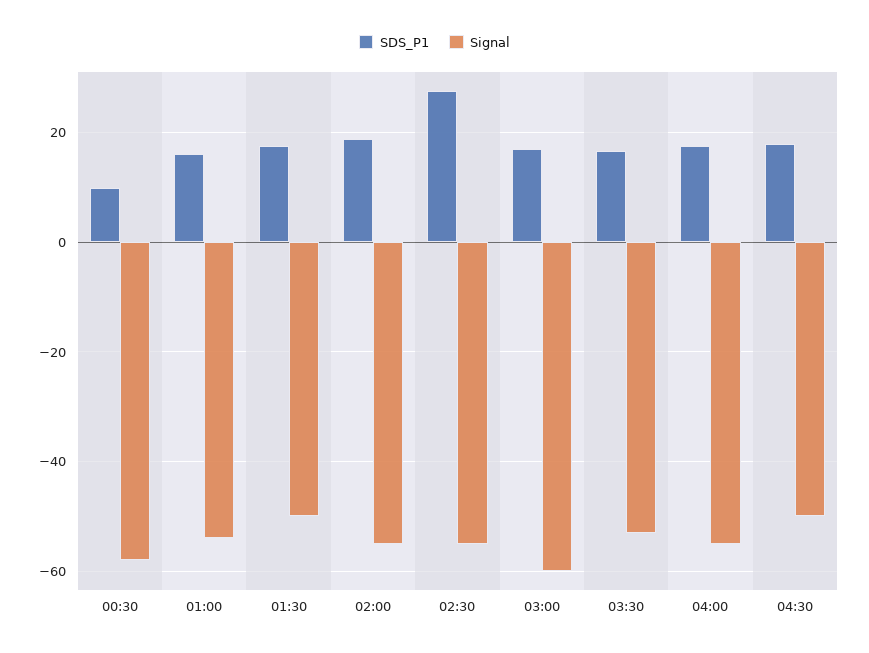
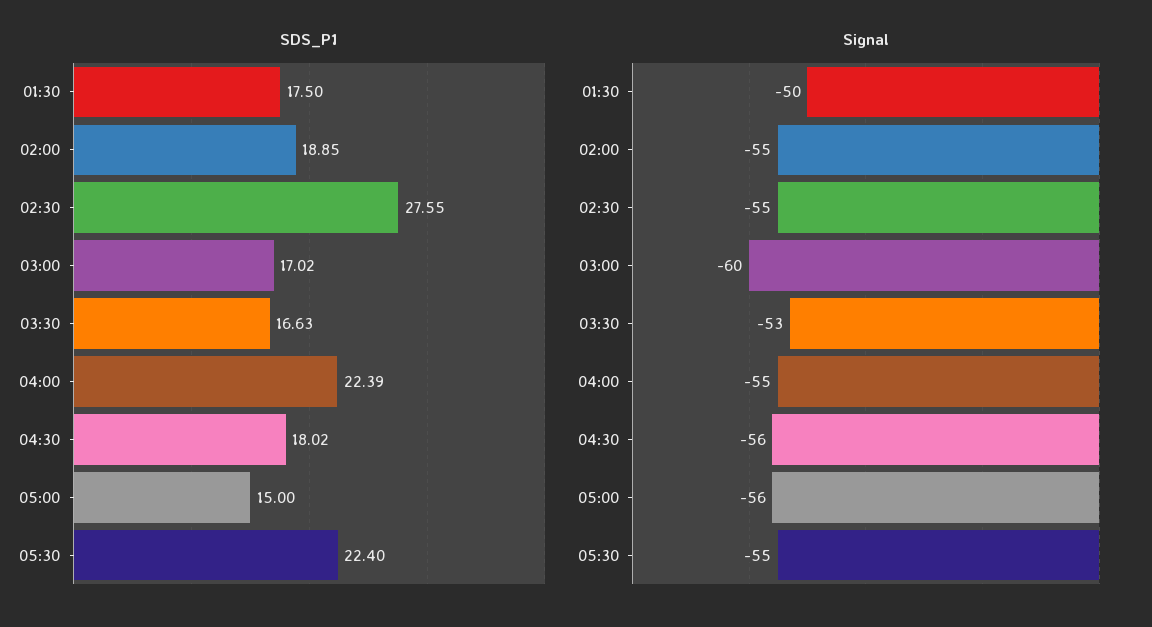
SDS_P1, 00:30: 10 -> none
Signal, 00:30: -58 -> none
SDS_P1, 01:00: 16 -> none
Signal, 01:00: -54 -> none
SDS_P1, 04:00: 18 -> 22.39
Signal, 04:30: -50 -> -56
SDS_P1, 05:00: none -> 15
SDS_P1, 05:30: none -> 22.4
Signal, 05:00: none -> -56
Signal, 05:30: none -> -55

